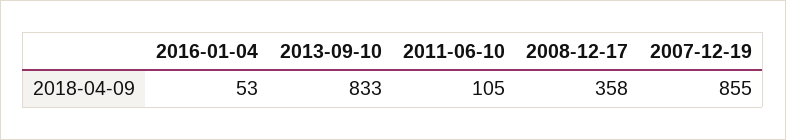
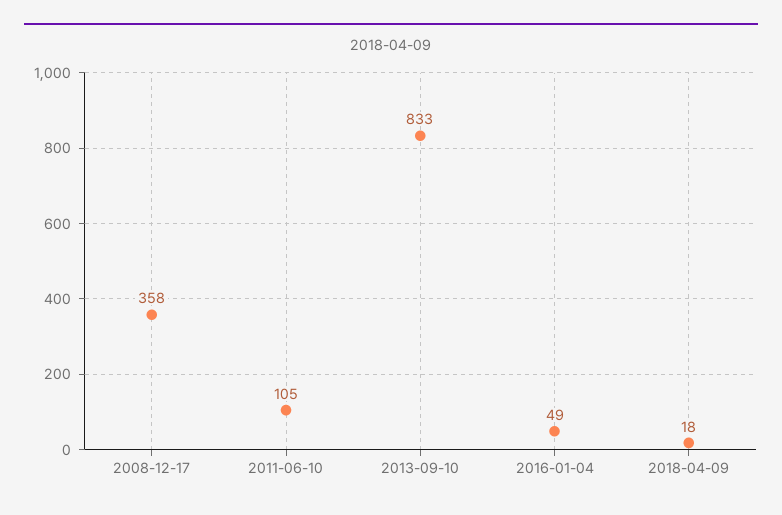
2016-01-04: 53 -> 49
2007-12-19: 855 -> none
2018-04-09: none -> 18

